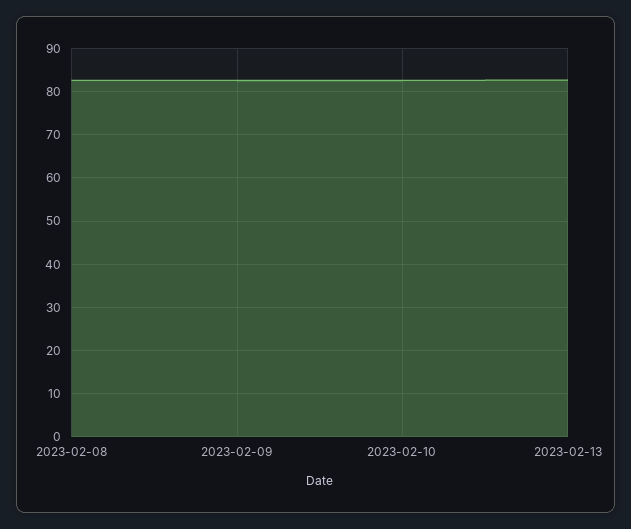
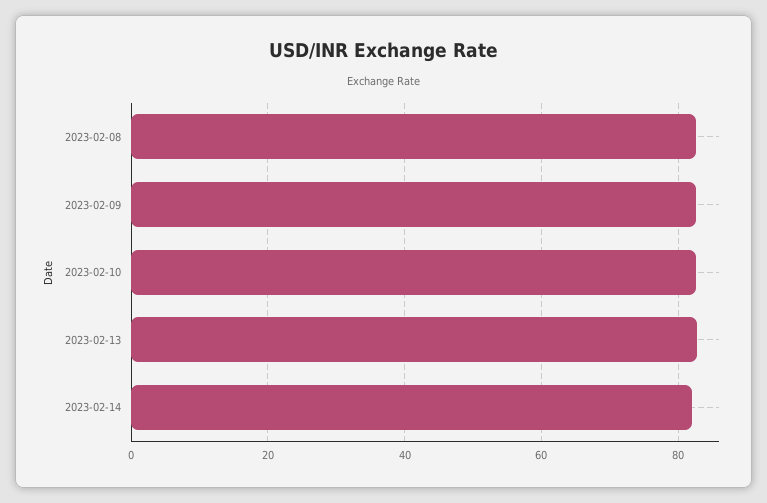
2023-02-14: none -> 82

